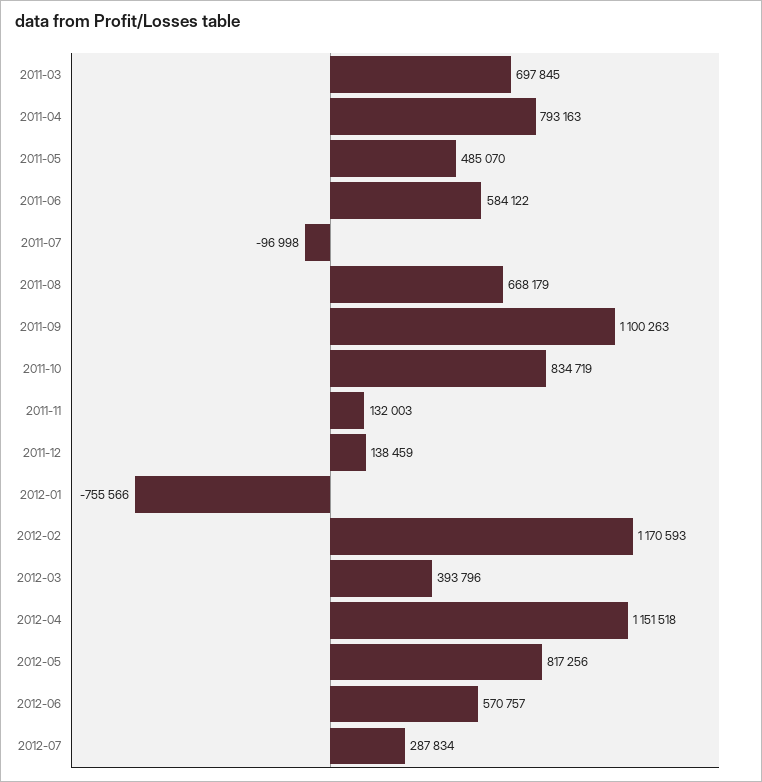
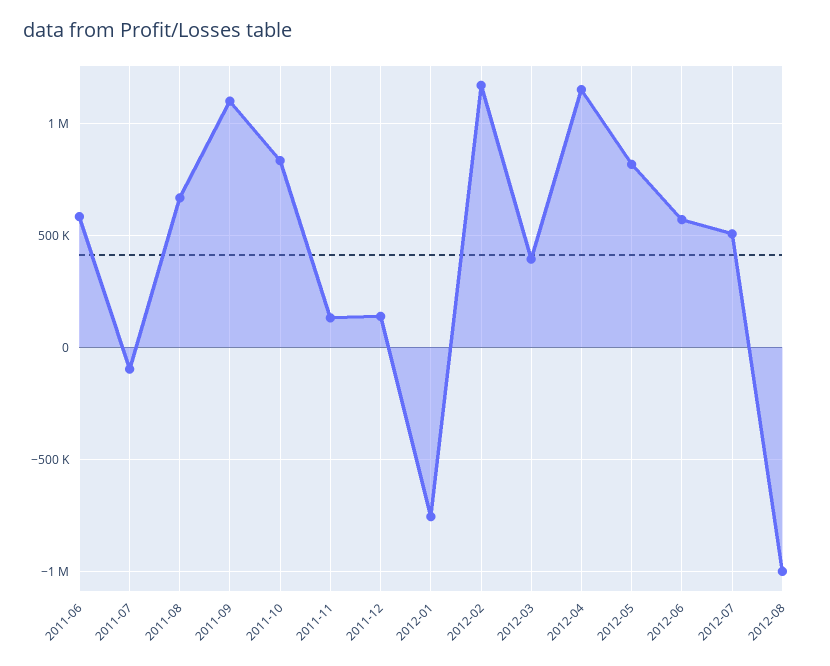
2011-03: 697845 -> none
2011-04: 793163 -> none
2011-05: 485070 -> none
2012-07: 287834 -> 500000
2012-08: none -> -1000000

